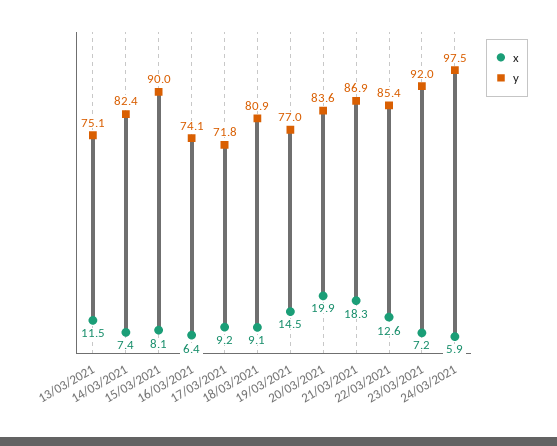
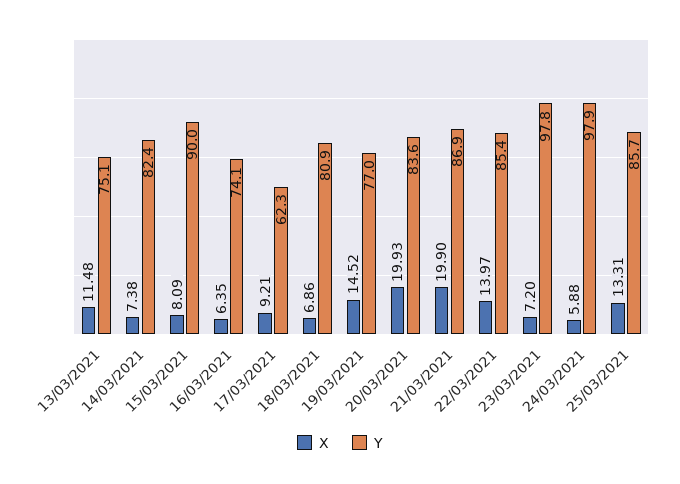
y, 17/03/2021: 71.8 -> 62.3
x, 18/03/2021: 9.1 -> 6.86
x, 21/03/2021: 18.3 -> 19.9
x, 22/03/2021: 12.6 -> 13.97
y, 23/03/2021: 92 -> 97.8
y, 24/03/2021: 97.5 -> 97.9
x, 25/03/2021: none -> 13.31
y, 25/03/2021: none -> 85.7

